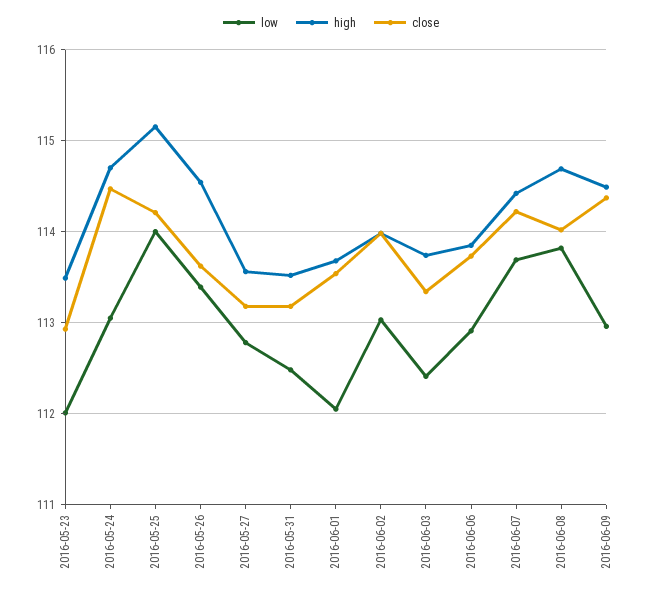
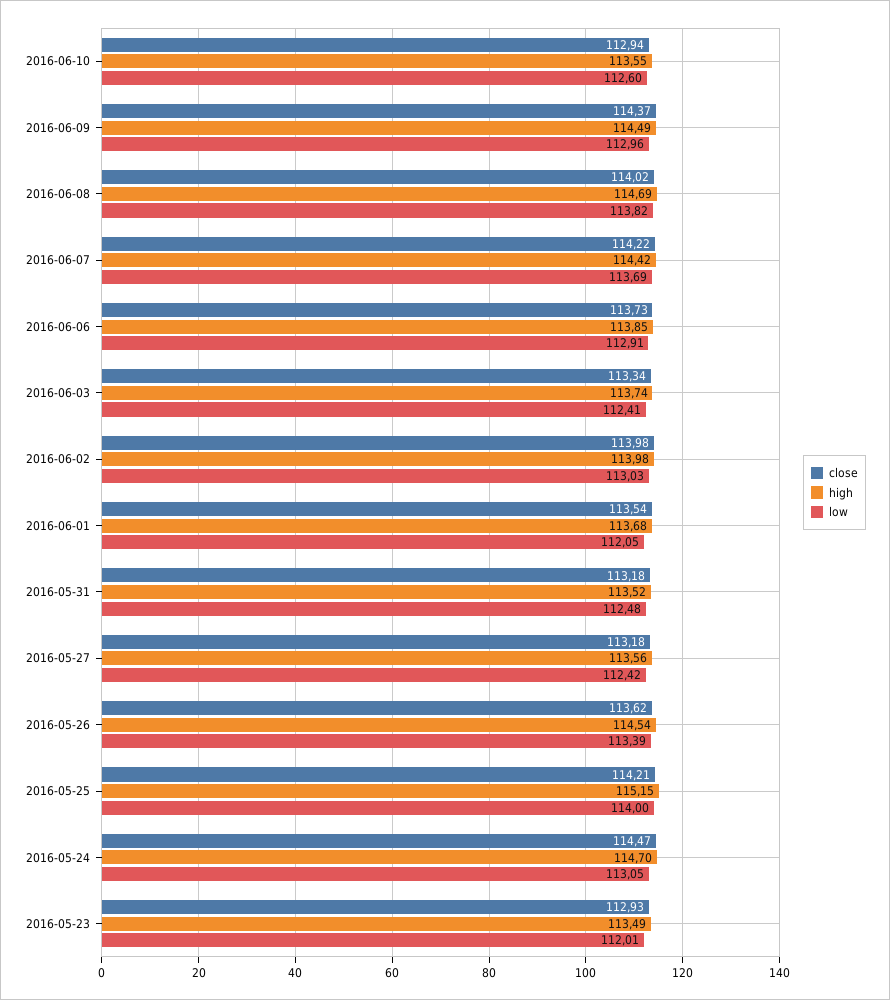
low, 2016-05-27: 112.8 -> 112.42
close, 2016-06-10: none -> 112.94
high, 2016-06-10: none -> 113.55
low, 2016-06-10: none -> 112.6

